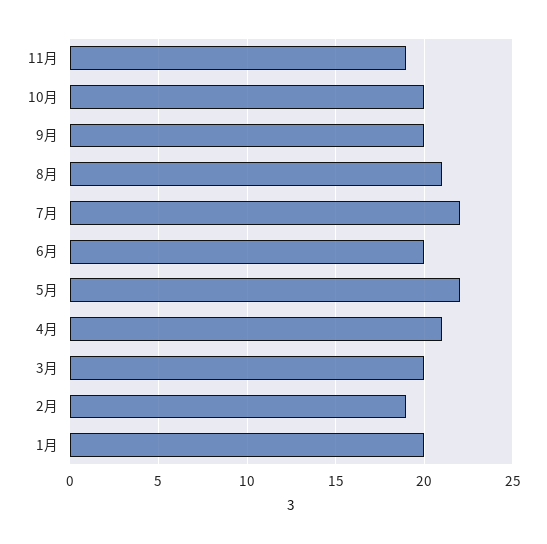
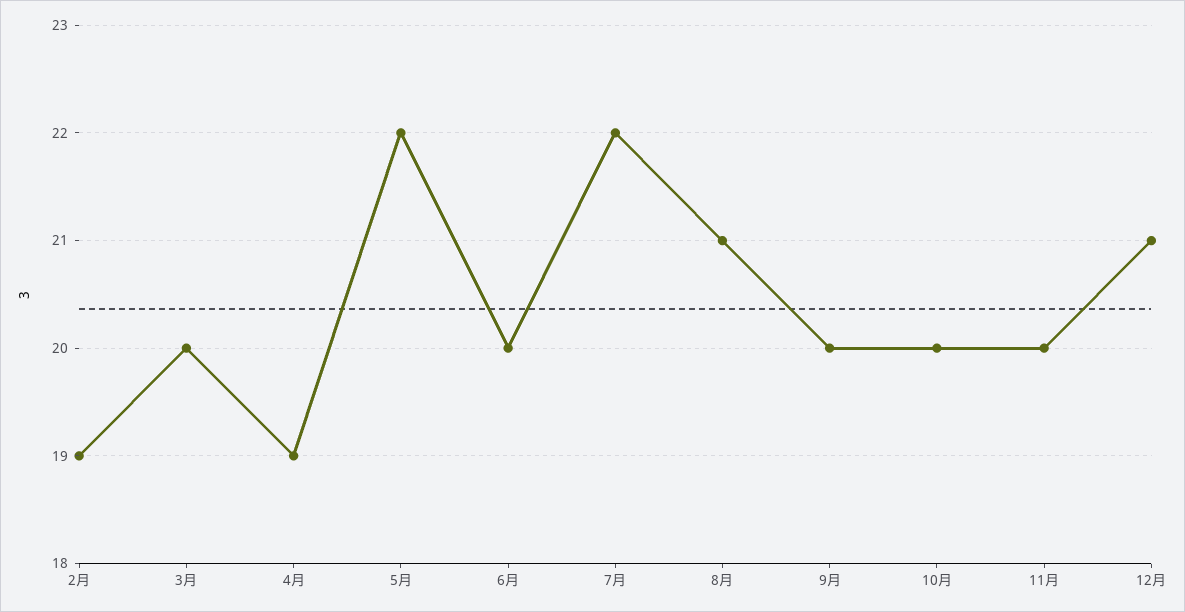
11月: 19 -> 20
4月: 21 -> 19
1月: 20 -> none
12月: none -> 21

